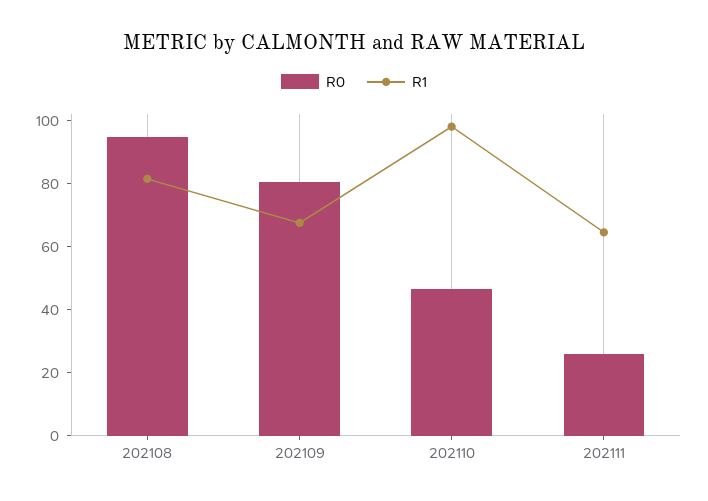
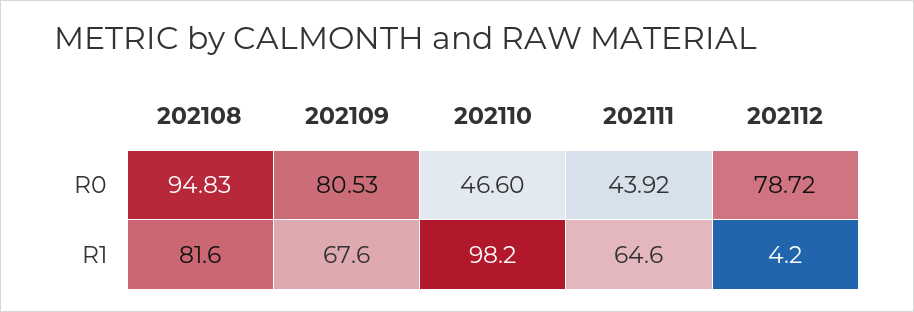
R0, 202111: 25 -> 43.92
R0, 202112: none -> 78.72
R1, 202112: none -> 4.2

